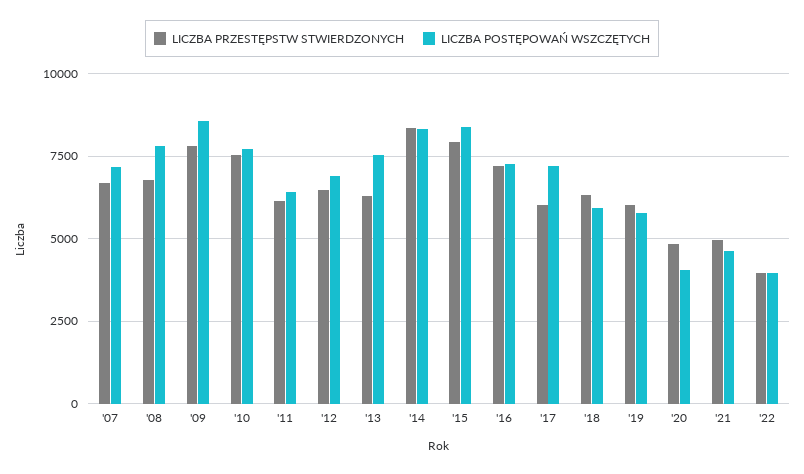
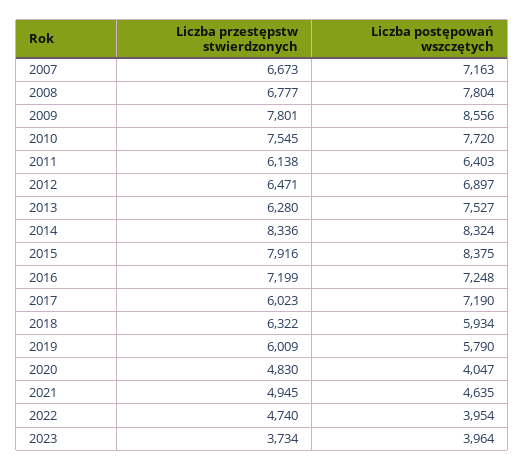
LICZBA PRZESTĘPSTW STWIERDZONYCH, '22: 4000 -> 4740
LICZBA PRZESTĘPSTW STWIERDZONYCH, 2023: none -> 3734
LICZBA POSTĘPOWAŃ WSZCZĘTYCH, 2023: none -> 3964

